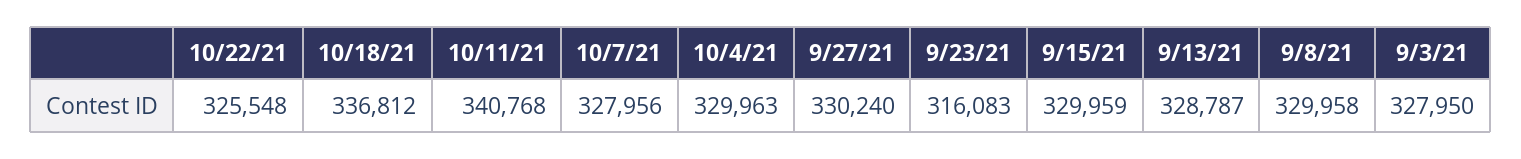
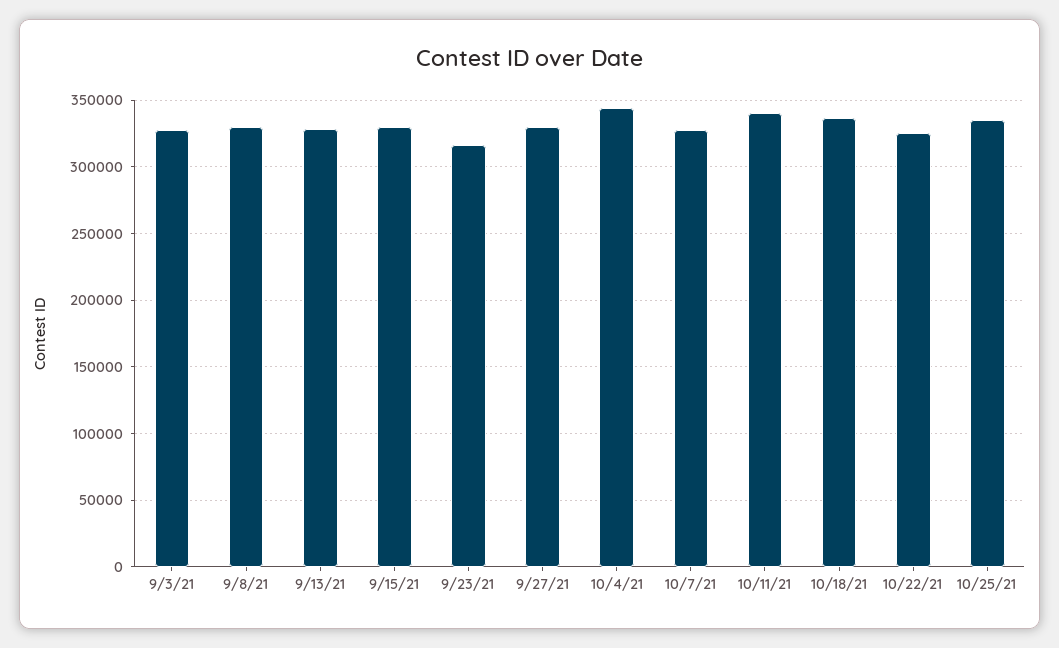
10/4/21: 329963 -> 345000
10/25/21: none -> 335000

